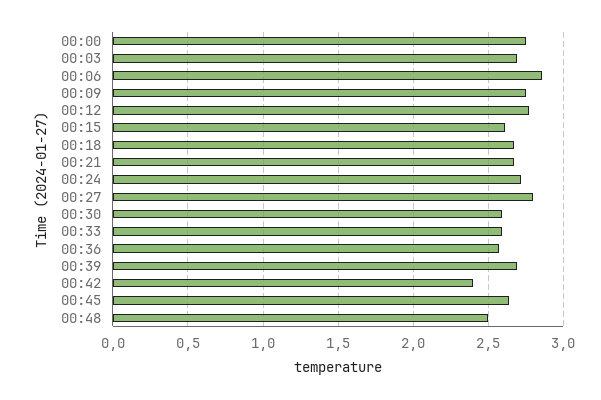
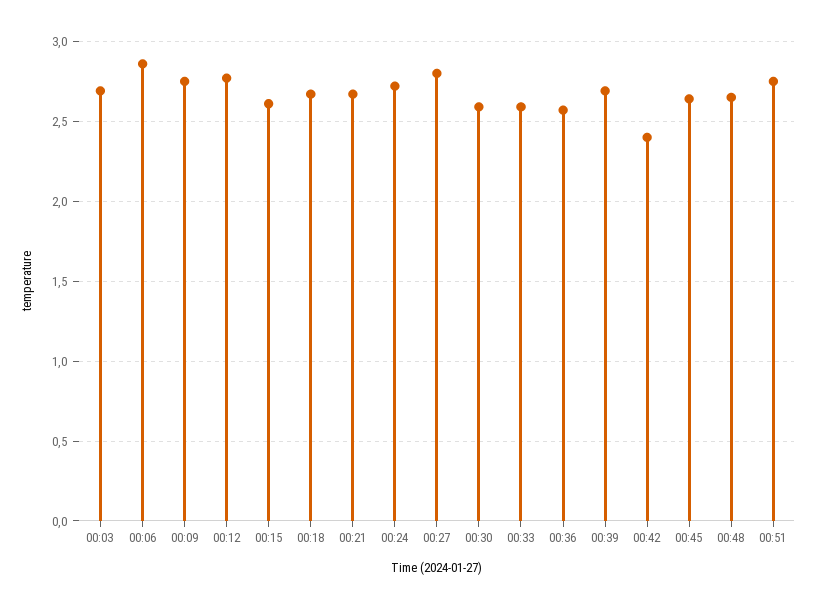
00:00: 2.75 -> none
00:48: 2.5 -> 2.65
00:51: none -> 2.75

